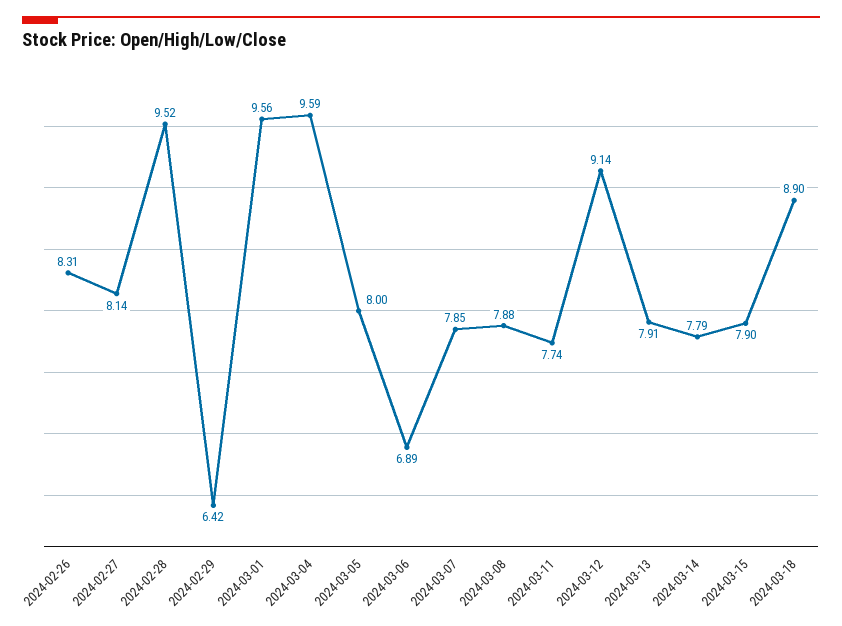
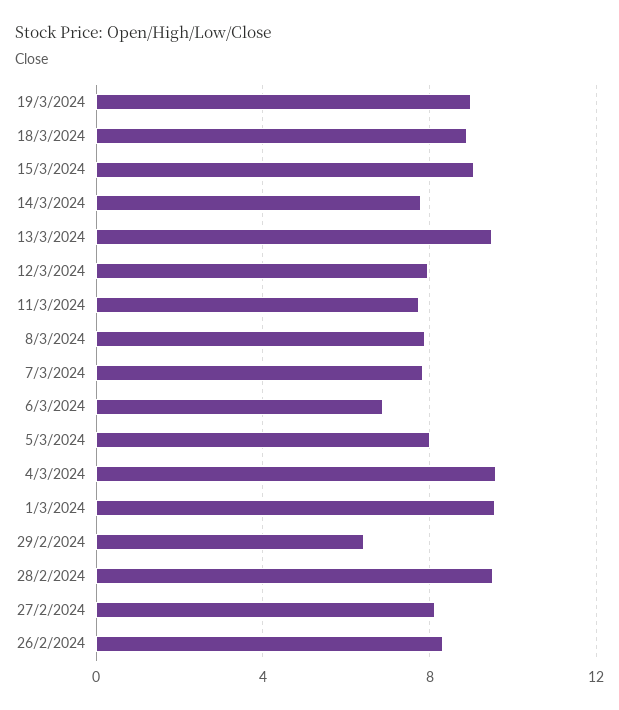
2024-03-12: 9.14 -> 8
2024-03-13: 7.91 -> 9.5
2024-03-15: 7.9 -> 9
19/3/2024: none -> 9

